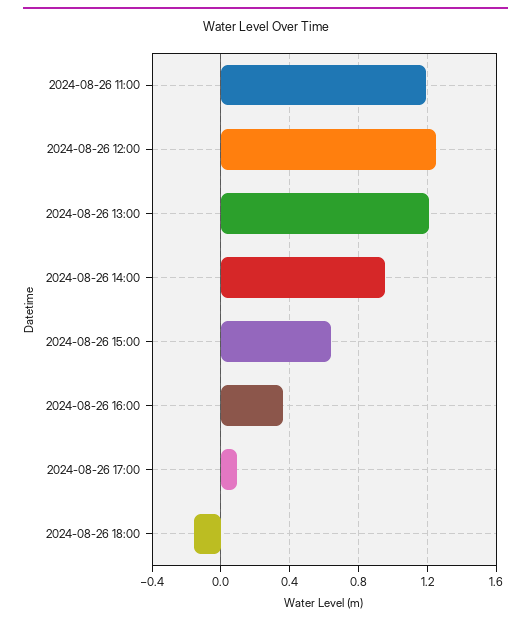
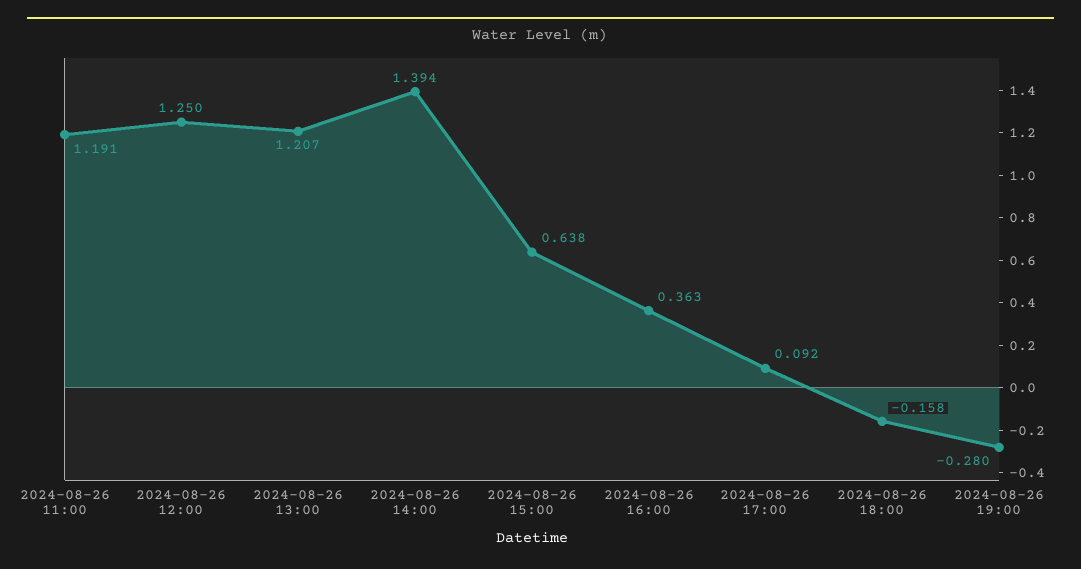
2024-08-26 14:00: 0.95 -> 1.394
2024-08-26 19:00: none -> -0.28

